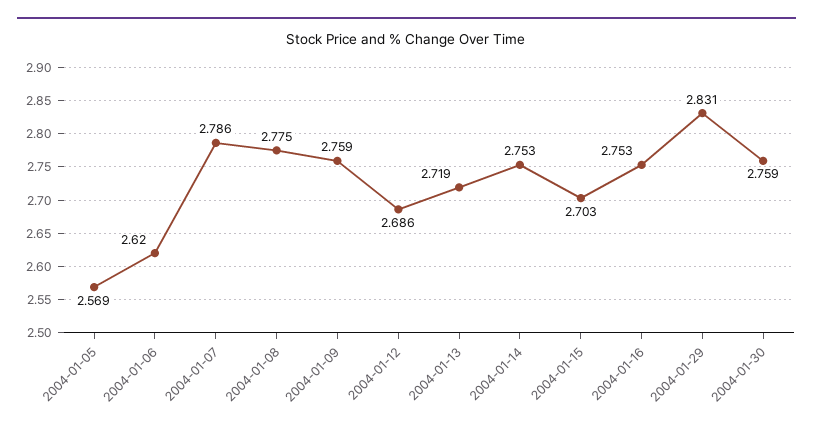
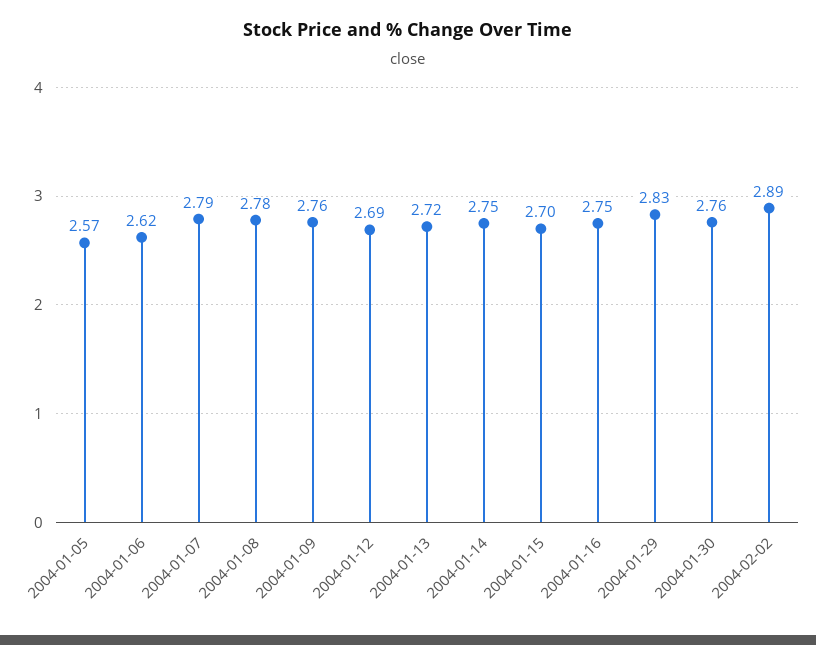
2004-02-02: none -> 2.89

